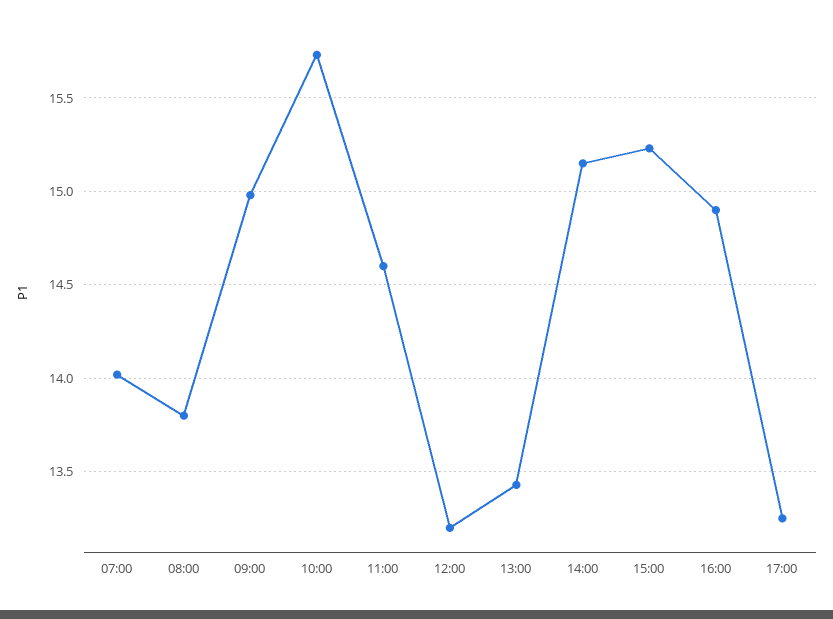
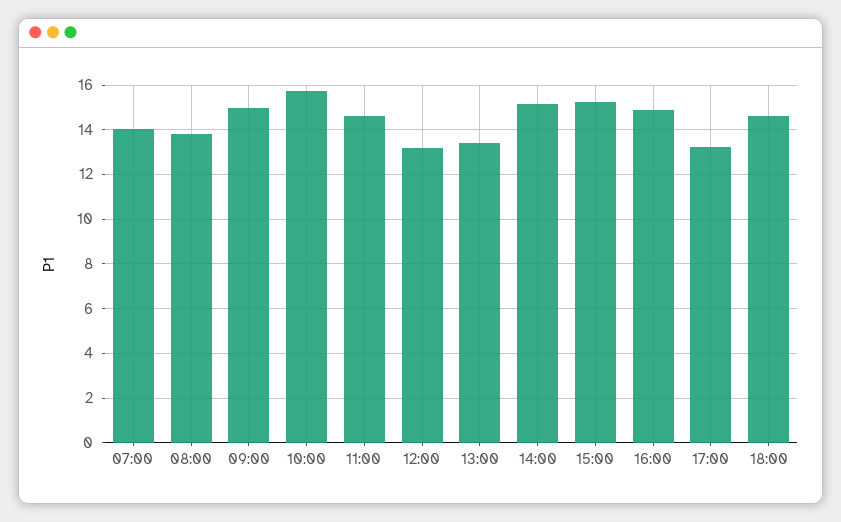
18:00: none -> 14.5

